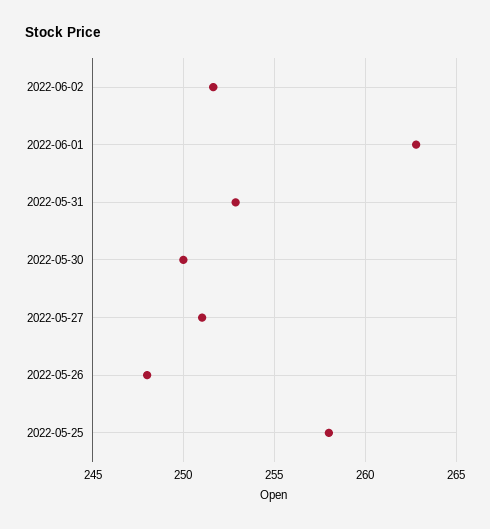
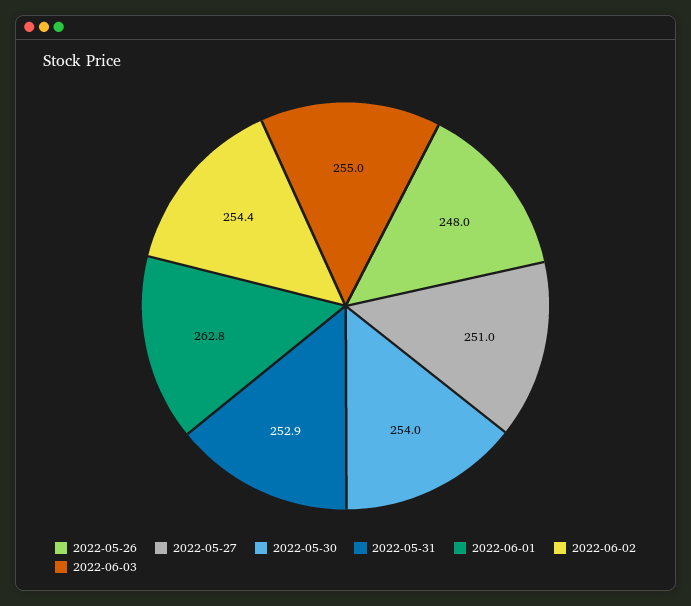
2022-06-02: 251.5 -> 254.4
2022-05-30: 250 -> 254
2022-05-25: 258 -> none
2022-06-03: none -> 255

